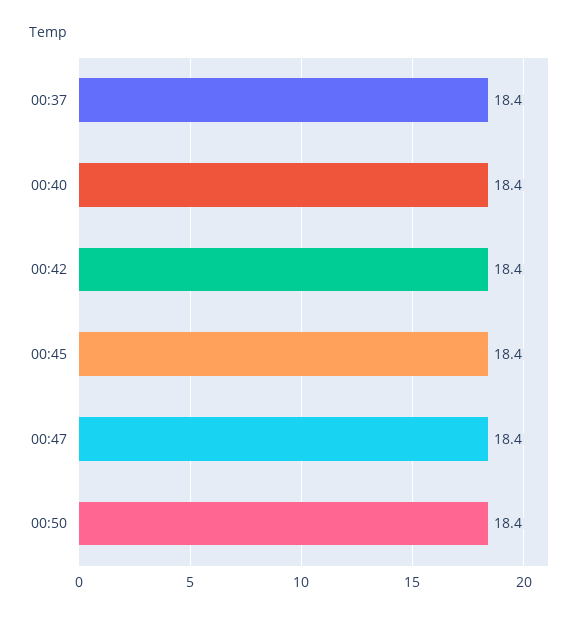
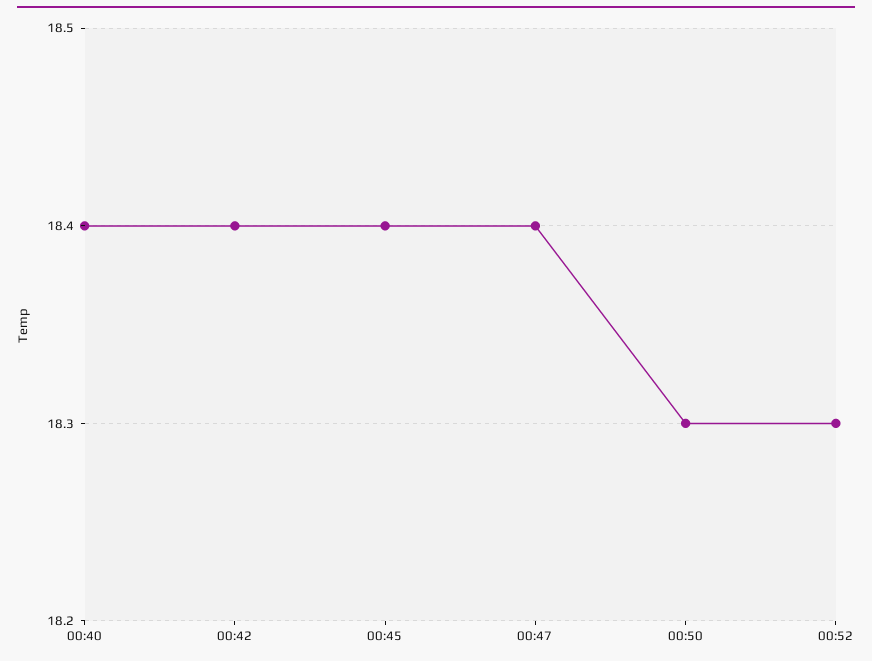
00:37: 18.4 -> none
00:50: 18.4 -> 18.3
00:52: none -> 18.3

